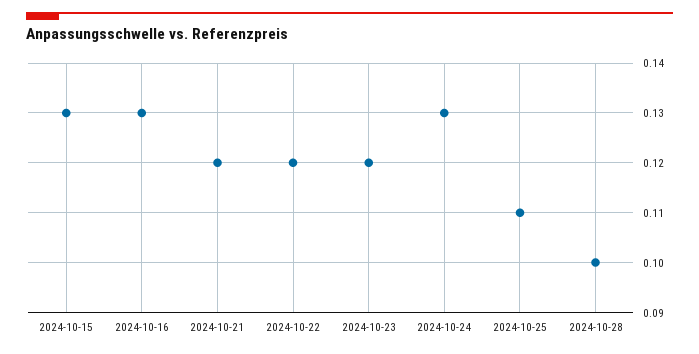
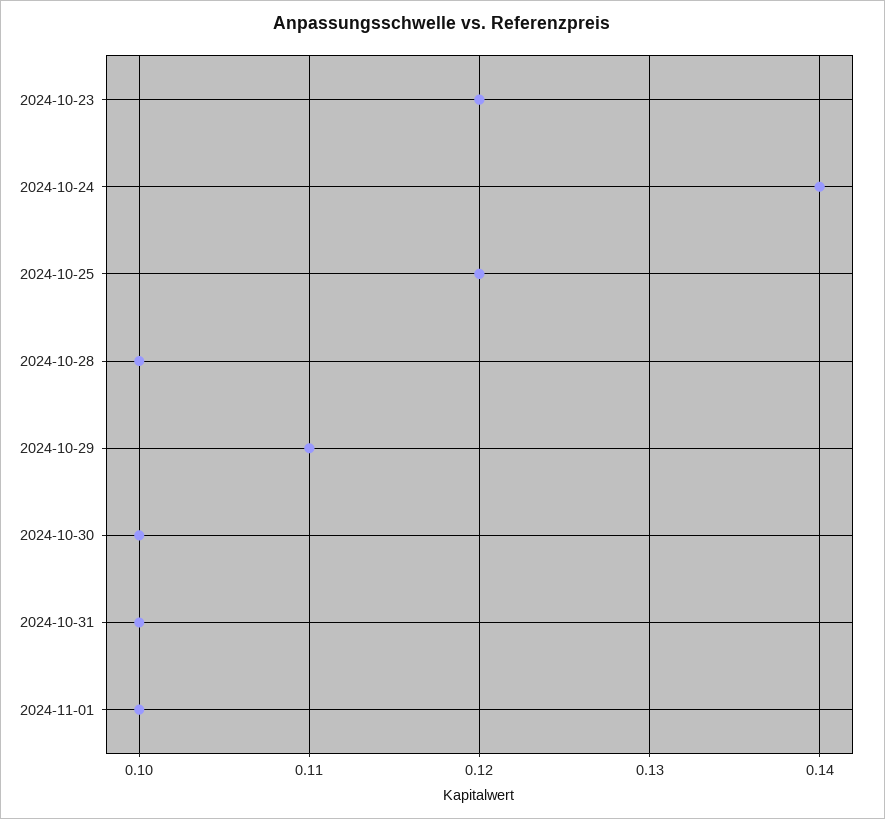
2024-10-15: 0.13 -> none
2024-10-16: 0.13 -> none
2024-10-21: 0.12 -> none
2024-10-22: 0.12 -> none
2024-10-24: 0.13 -> 0.14
2024-10-25: 0.11 -> 0.12
2024-10-29: none -> 0.11
2024-10-30: none -> 0.1
2024-10-31: none -> 0.1
2024-11-01: none -> 0.1

